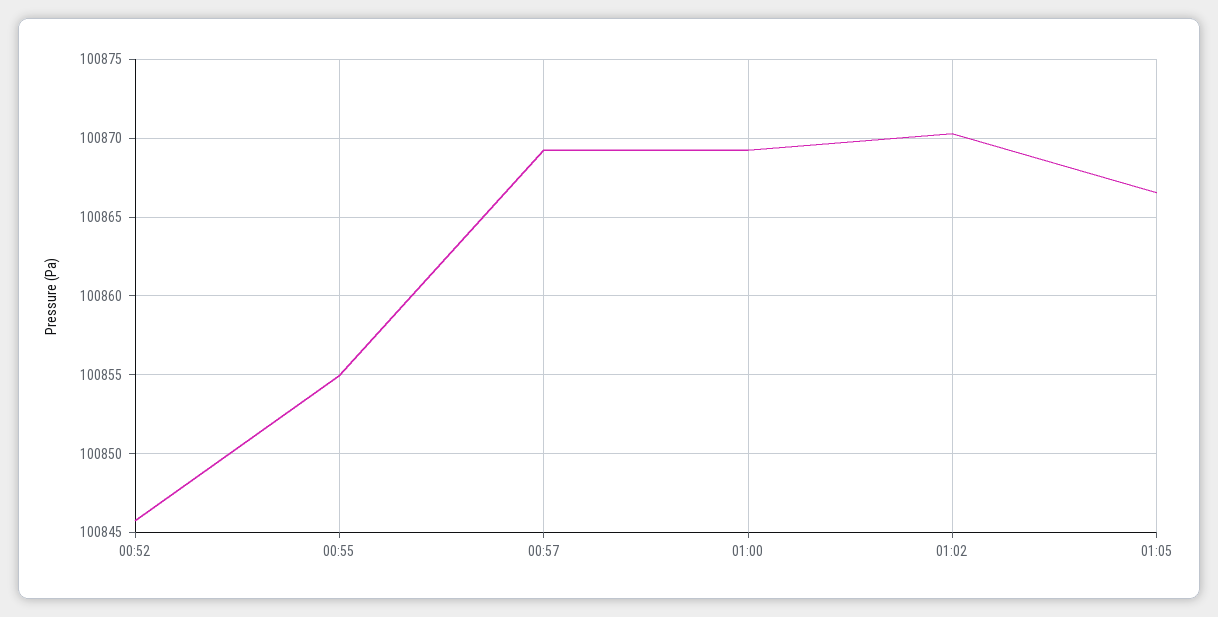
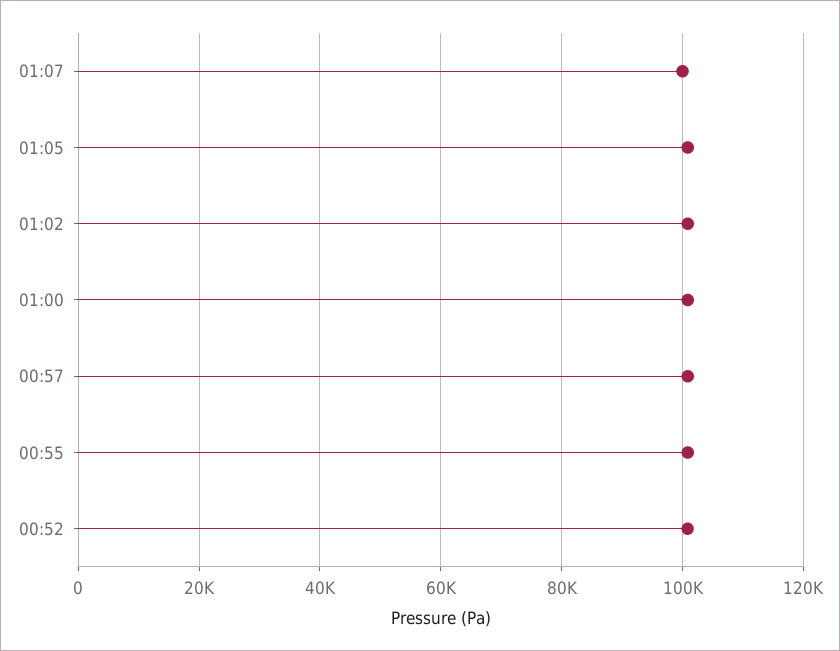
01:07: none -> 100000

